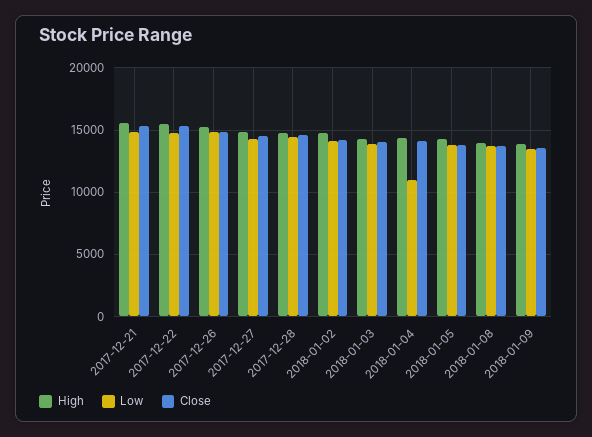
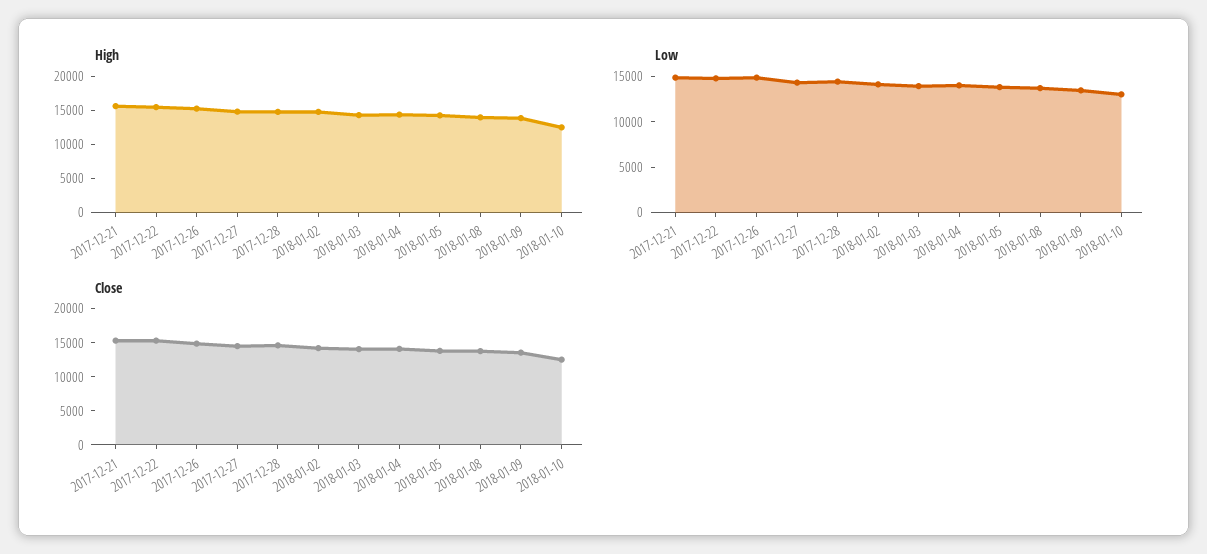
Low, 2018-01-04: 11000 -> 14000
High, 2018-01-10: none -> 12500
Low, 2018-01-10: none -> 13000
Close, 2018-01-10: none -> 12500

